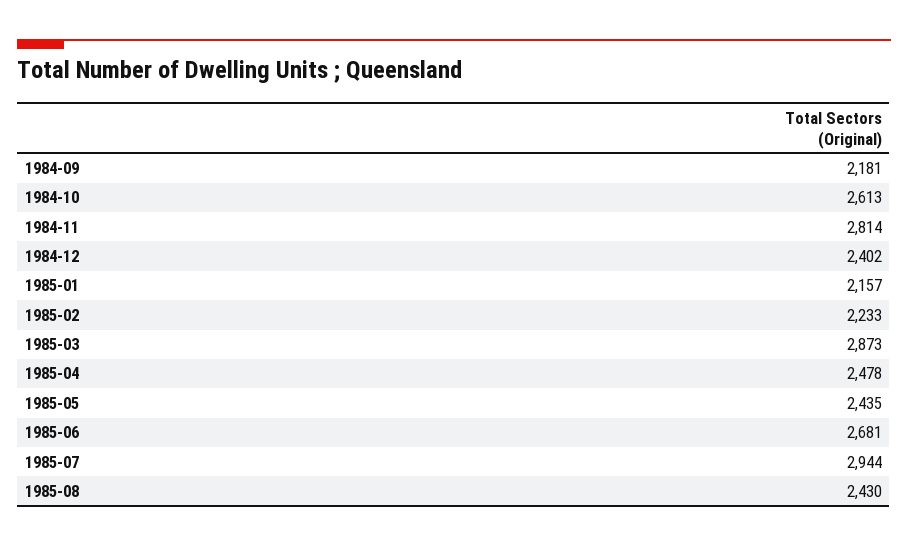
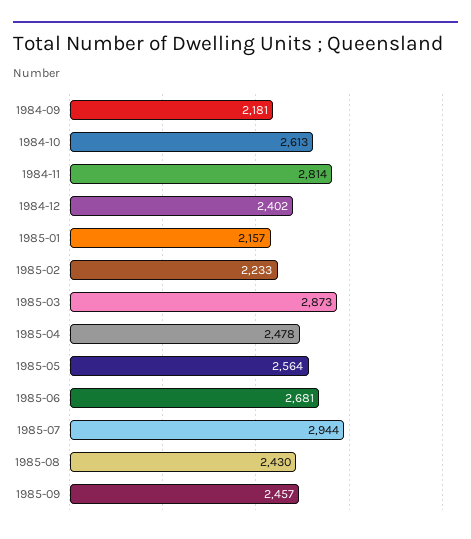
1985-05: 2435 -> 2564
1985-09: none -> 2457

